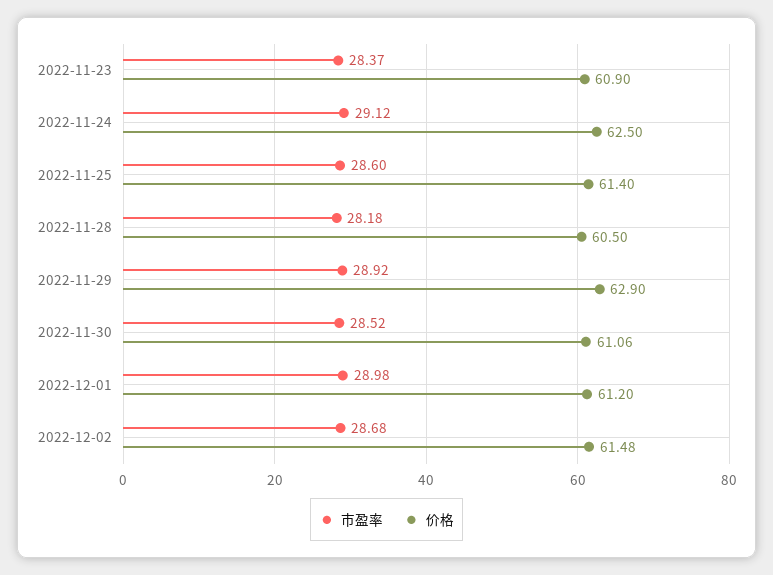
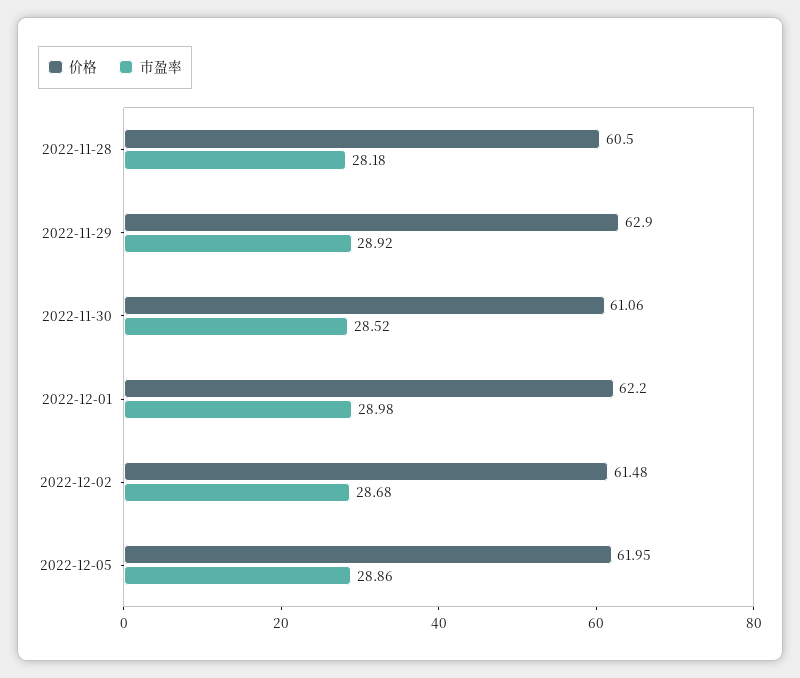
市盈率, 2022-11-23: 28.37 -> none
价格, 2022-11-23: 60.9 -> none
市盈率, 2022-11-24: 29.12 -> none
价格, 2022-11-24: 62.5 -> none
市盈率, 2022-11-25: 28.6 -> none
价格, 2022-11-25: 61.4 -> none
价格, 2022-12-01: 61.2 -> 62.2
价格, 2022-12-05: none -> 61.95
市盈率, 2022-12-05: none -> 28.86

